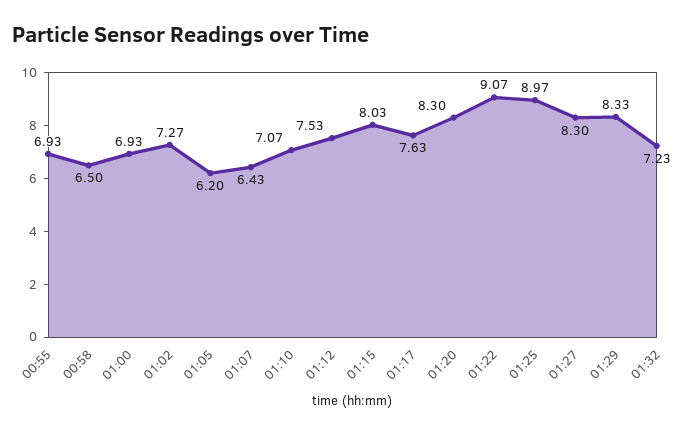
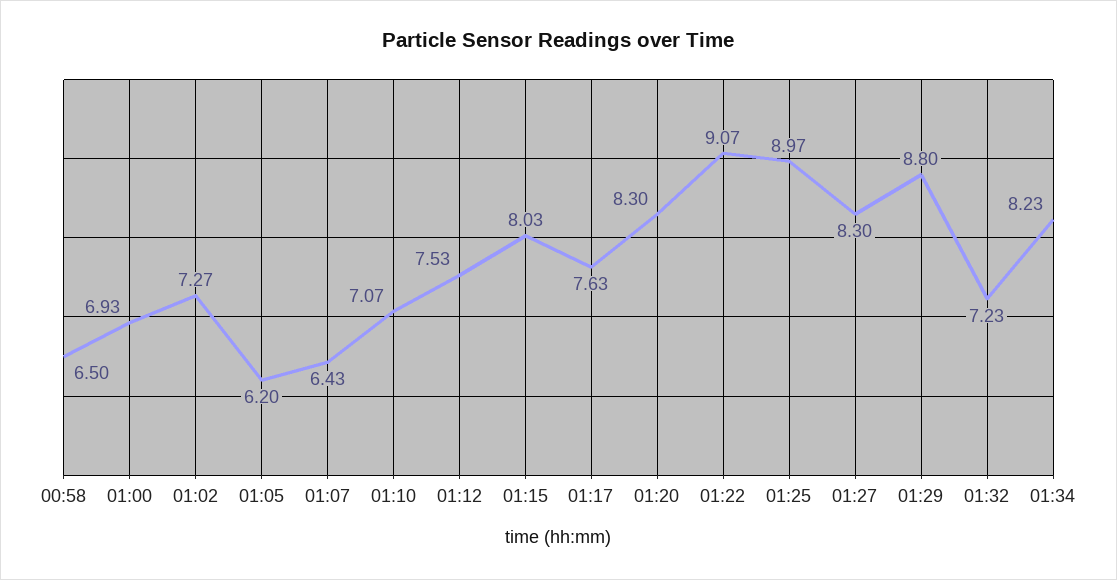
00:55: 6.93 -> none
01:29: 8.33 -> 8.8
01:34: none -> 8.23

